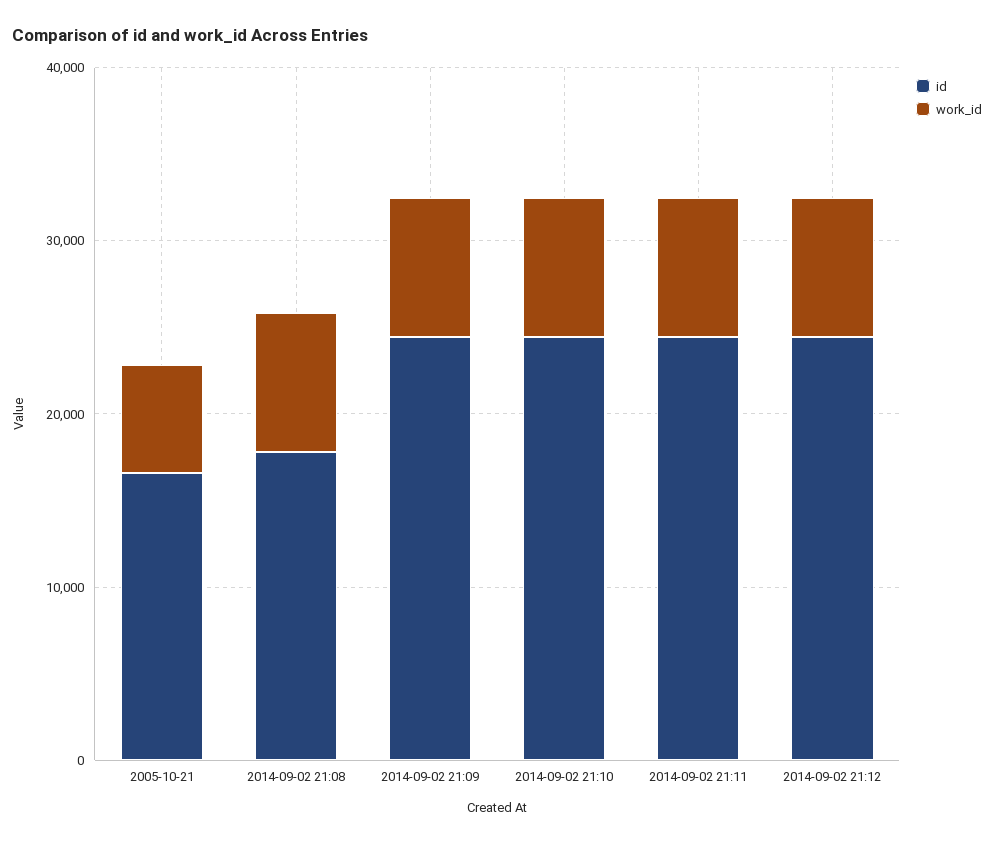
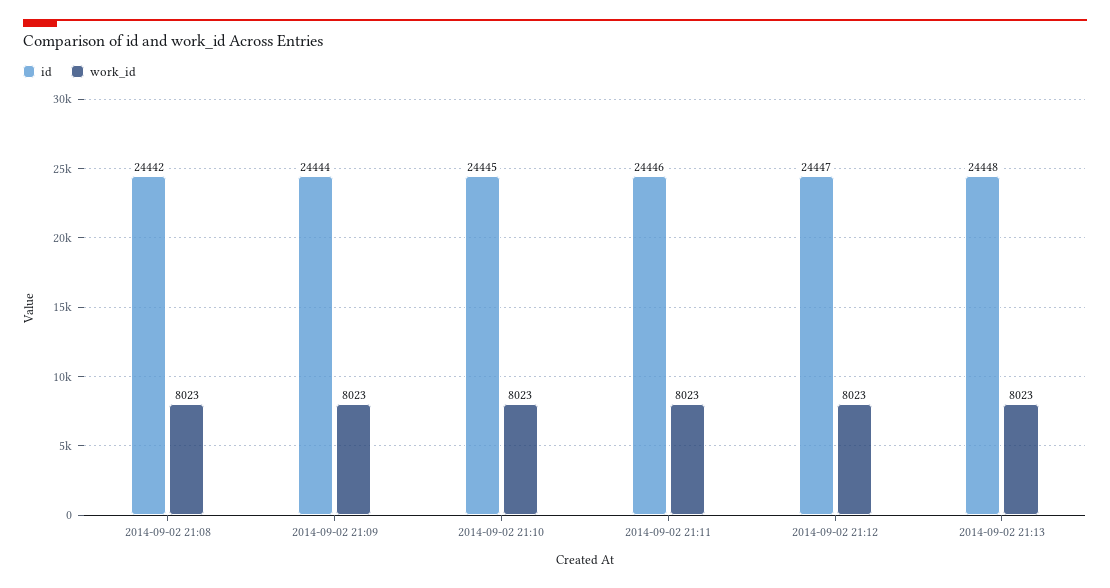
id, 2005-10-21: 16000 -> none
work_id, 2005-10-21: 6000 -> none
id, 2014-09-02 21:08: 18000 -> 24442
id, 2014-09-02 21:13: none -> 24448
work_id, 2014-09-02 21:13: none -> 8023

